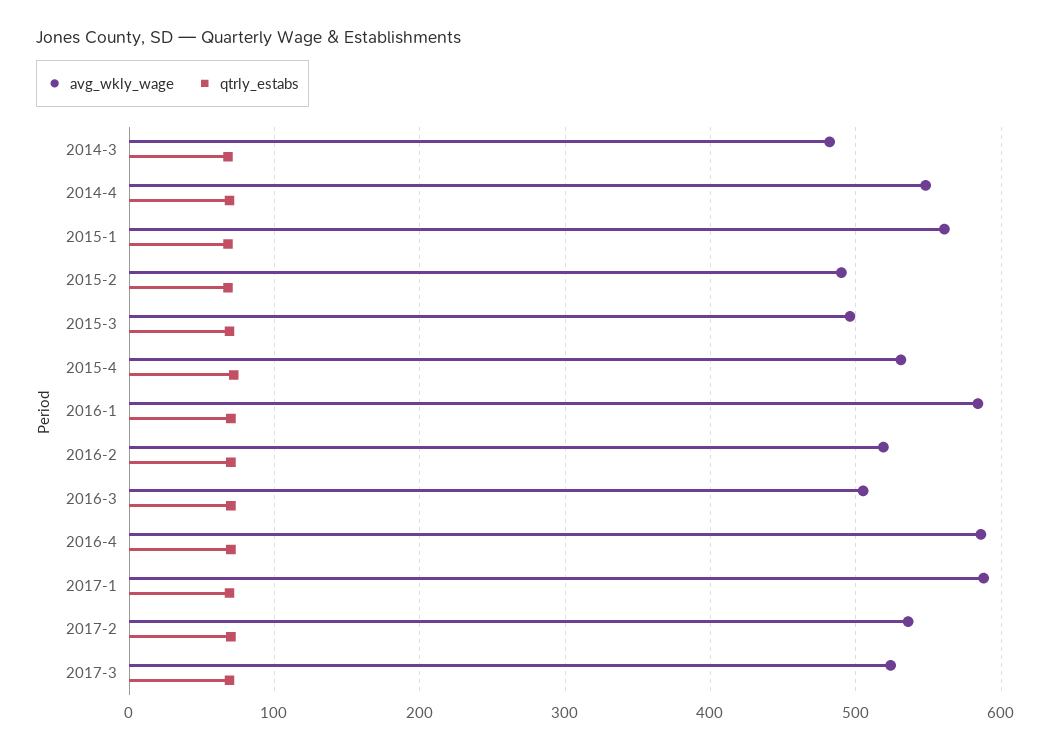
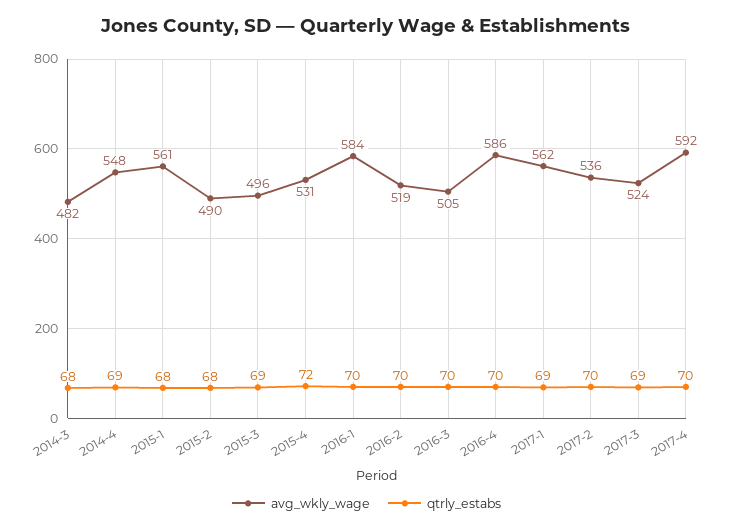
avg_wkly_wage, 2017-1: 590 -> 562
avg_wkly_wage, 2017-4: none -> 592
qtrly_estabs, 2017-4: none -> 70

